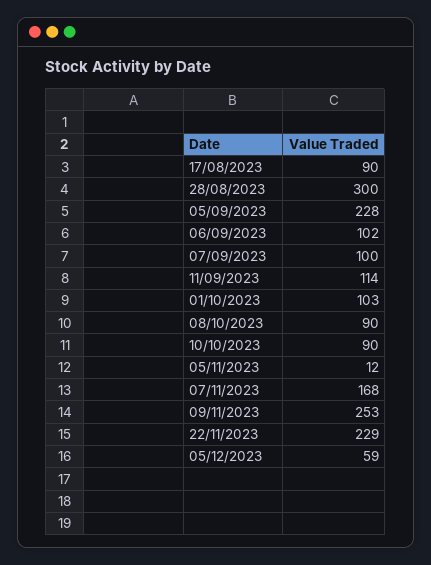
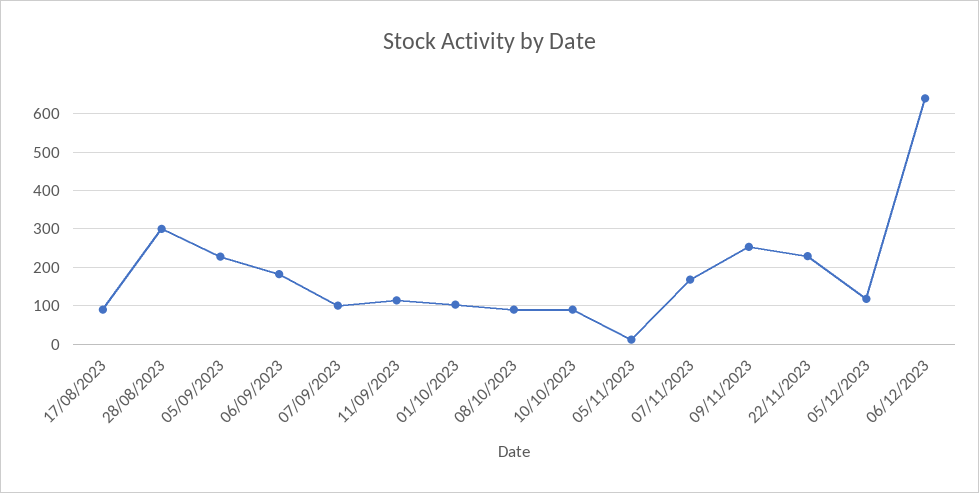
06/09/2023: 102 -> 180
05/12/2023: 59 -> 120
06/12/2023: none -> 640

